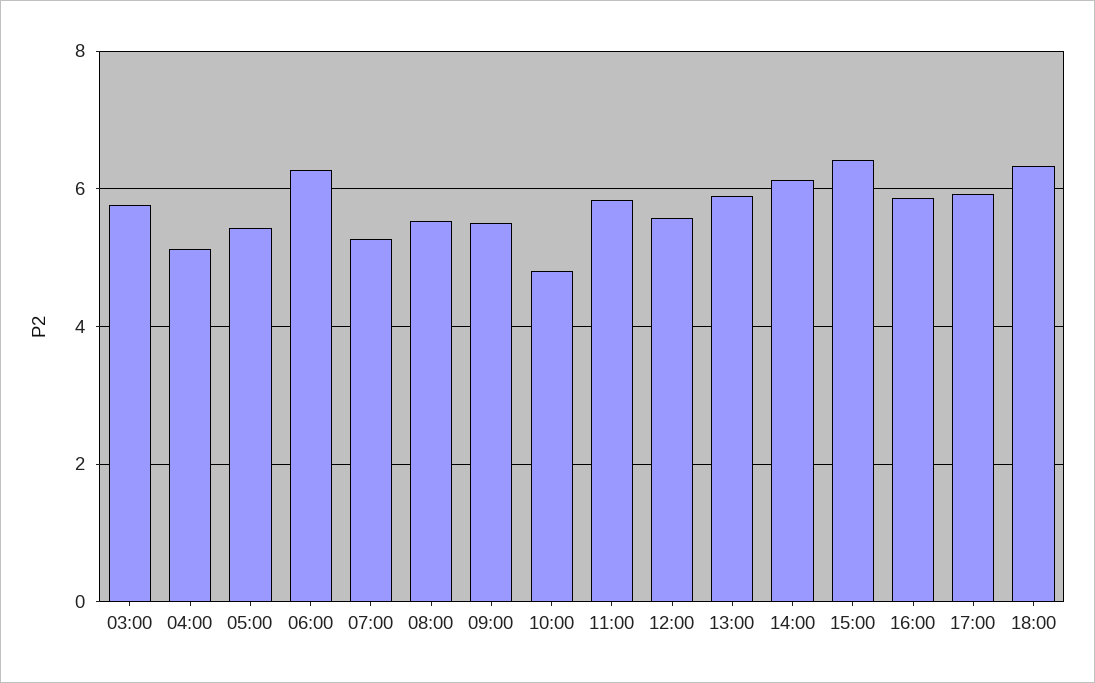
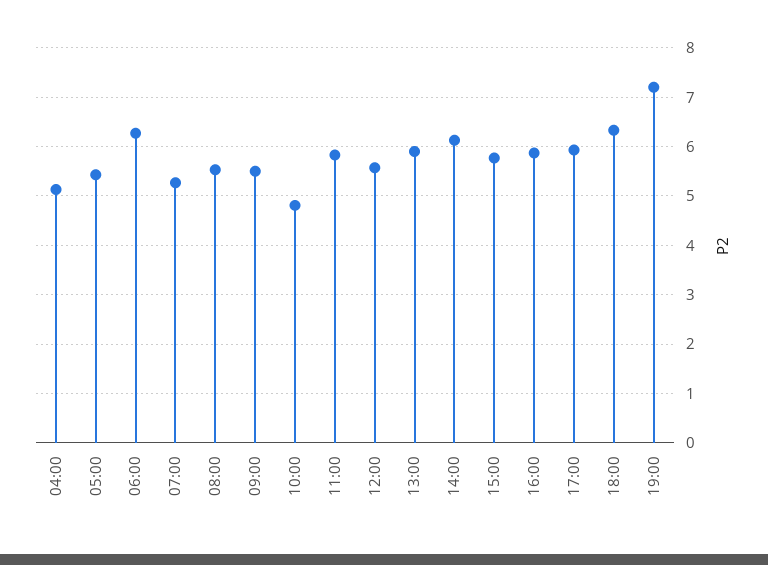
03:00: 5.8 -> none
15:00: 6.4 -> 5.8
19:00: none -> 7.2

